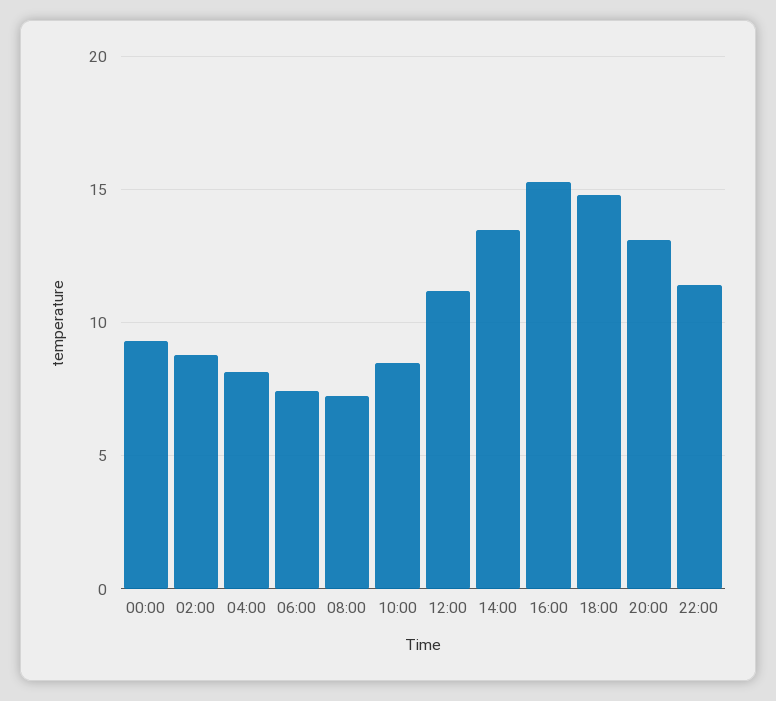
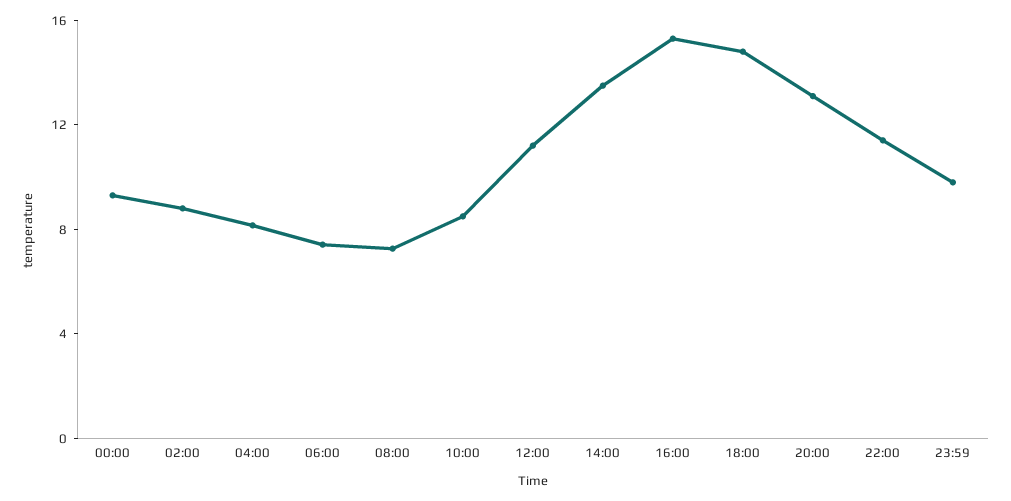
23:59: none -> 10

